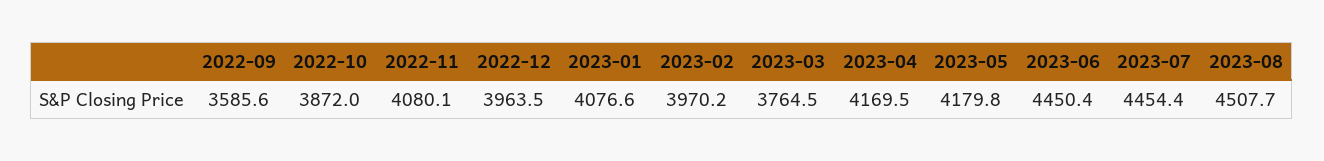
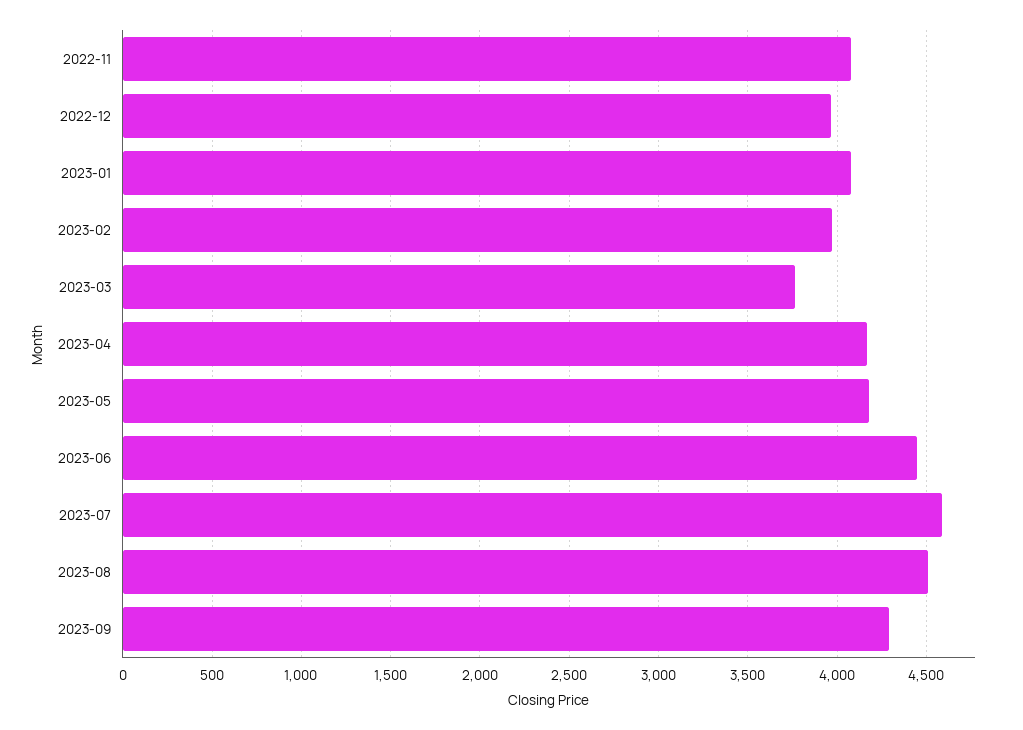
2022-09: 3585.6 -> none
2022-10: 3872 -> none
2023-07: 4454.4 -> 4600
2023-09: none -> 4300

